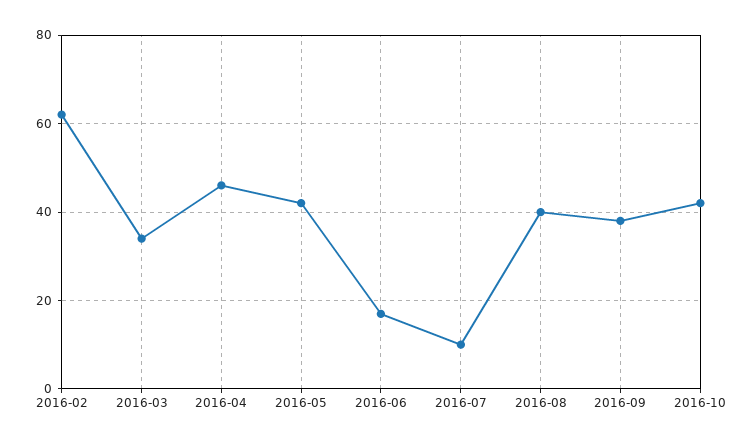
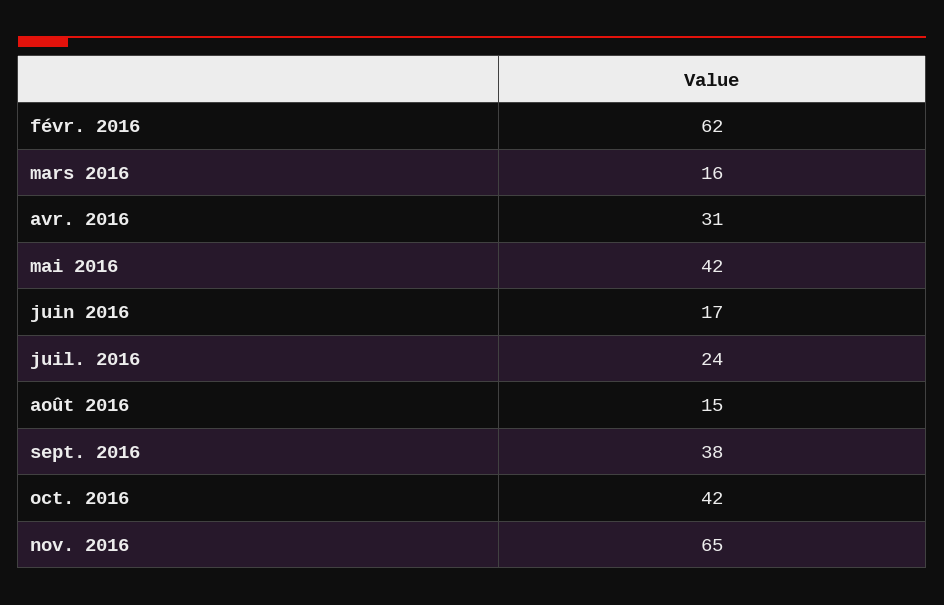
2016-03: 35 -> 16
2016-04: 45 -> 31
2016-07: 10 -> 24
2016-08: 40 -> 15
nov. 2016: none -> 65

